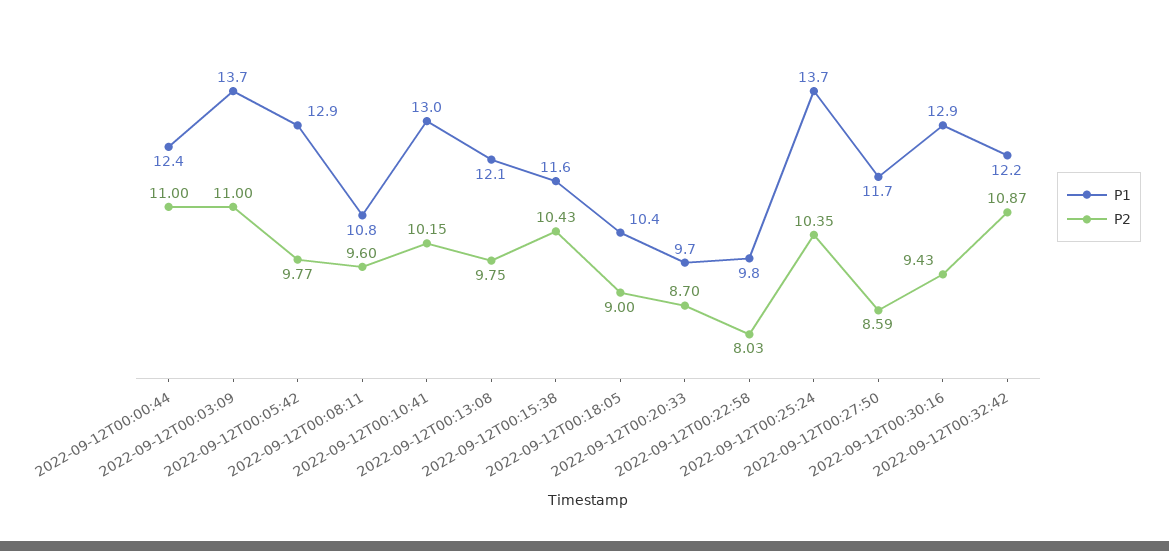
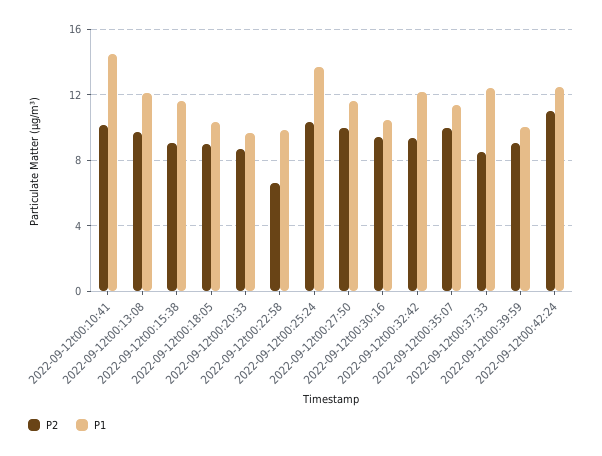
P1, 2022-09-12T00:00:44: 12.4 -> none
P2, 2022-09-12T00:00:44: 11 -> none
P1, 2022-09-12T00:03:09: 13.7 -> none
P2, 2022-09-12T00:03:09: 11 -> none
P1, 2022-09-12T00:05:42: 12.9 -> none
P2, 2022-09-12T00:05:42: 9.77 -> none
P1, 2022-09-12T00:08:11: 10.8 -> none
P2, 2022-09-12T00:08:11: 9.6 -> none
P1, 2022-09-12T00:10:41: 13 -> 14.5
P2, 2022-09-12T00:15:38: 10.43 -> 9
P2, 2022-09-12T00:22:58: 8.03 -> 6.5
P2, 2022-09-12T00:27:50: 8.59 -> 10
P1, 2022-09-12T00:30:16: 12.9 -> 10.5
P2, 2022-09-12T00:32:42: 10.87 -> 9.5
P2, 2022-09-12t00:35:07: none -> 10
P1, 2022-09-12t00:35:07: none -> 11.5
P2, 2022-09-12t00:37:33: none -> 8.5
P1, 2022-09-12t00:37:33: none -> 12.5
P2, 2022-09-12t00:39:59: none -> 9
P1, 2022-09-12t00:39:59: none -> 10
P2, 2022-09-12t00:42:24: none -> 11
P1, 2022-09-12t00:42:24: none -> 12.5

